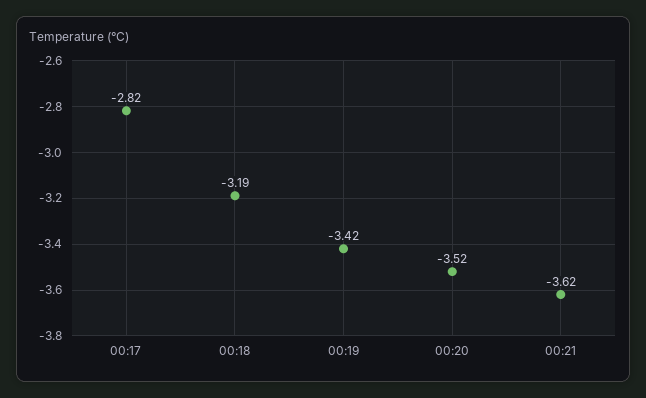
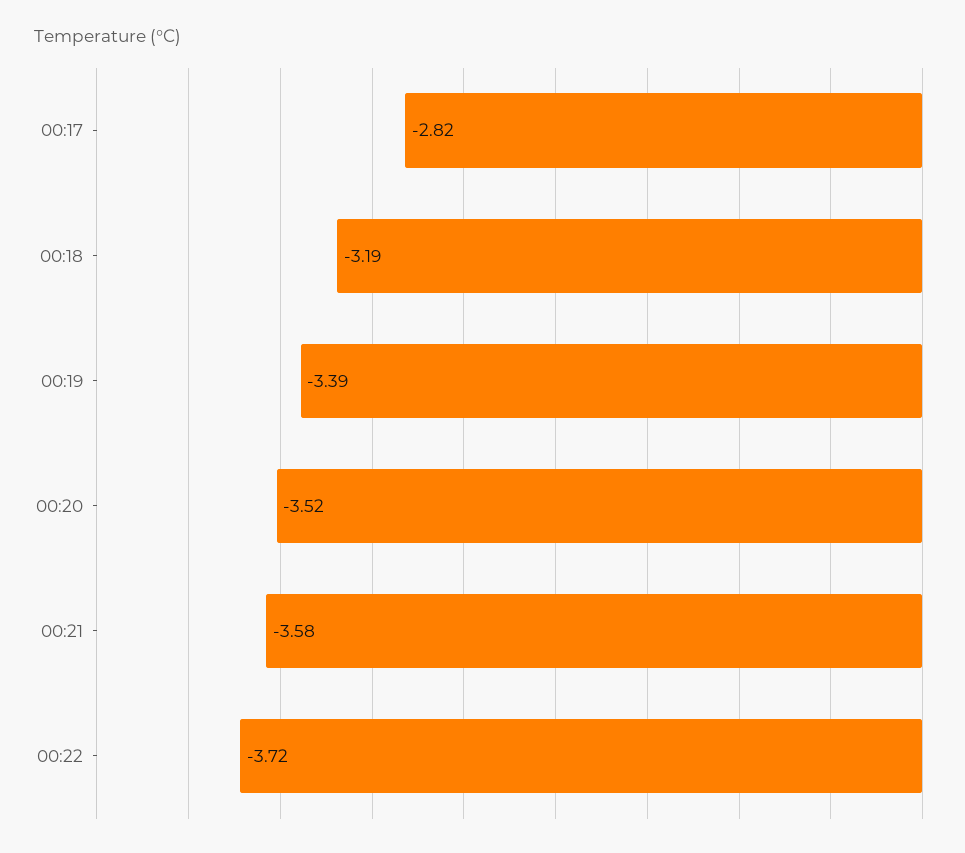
00:19: -3.42 -> -3.39
00:21: -3.62 -> -3.58
00:22: none -> -3.72

